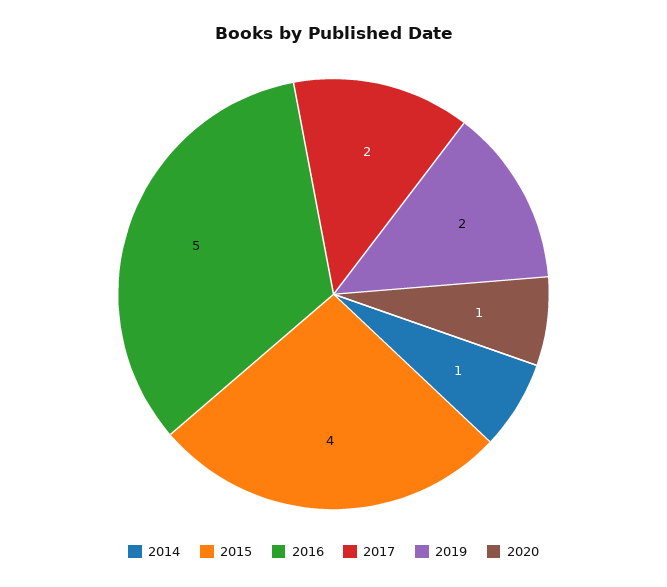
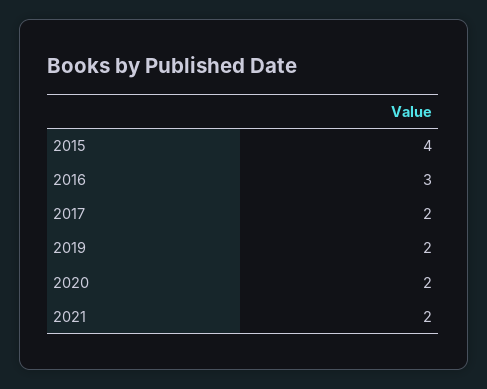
2014: 1 -> none
2016: 5 -> 3
2020: 1 -> 2
2021: none -> 2

